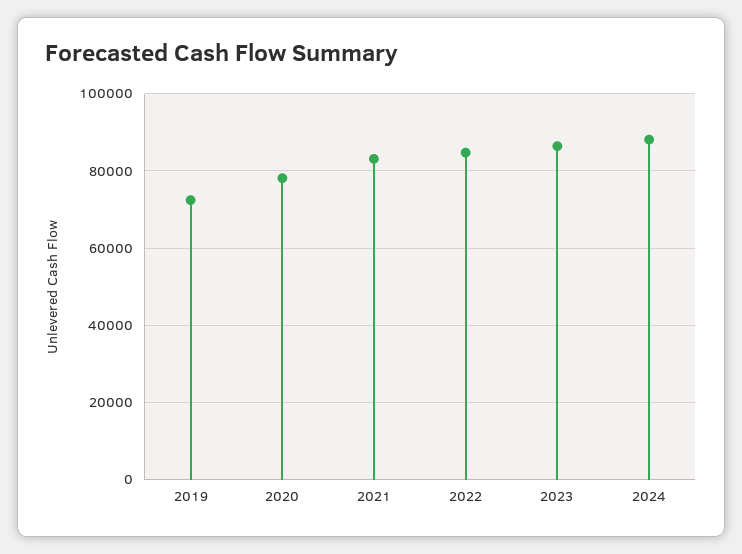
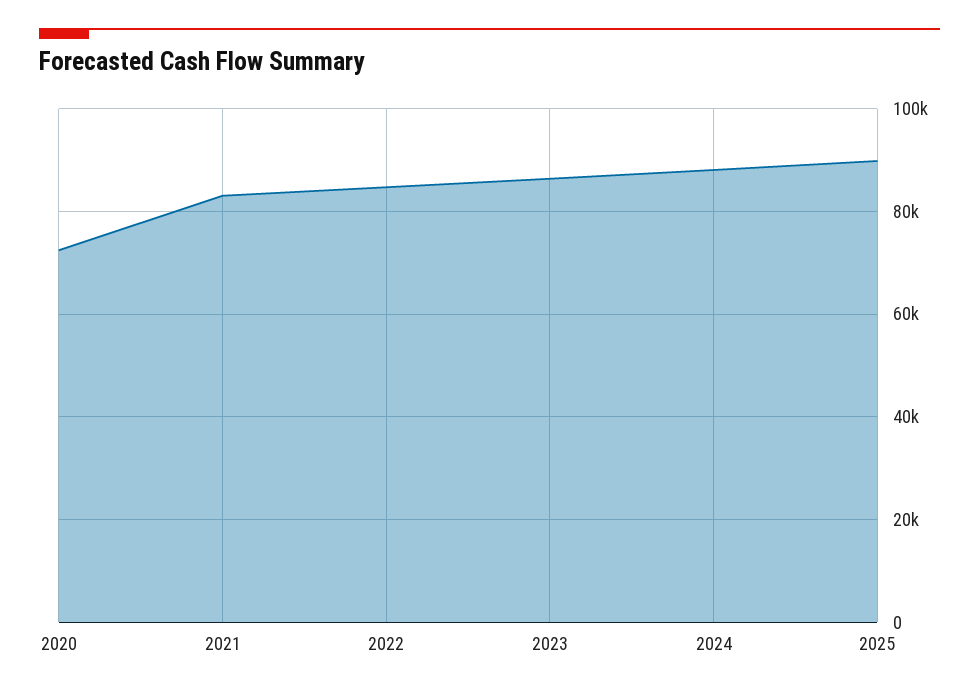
2019: 72000 -> none
2020: 78000 -> 72000
2025: none -> 90000

